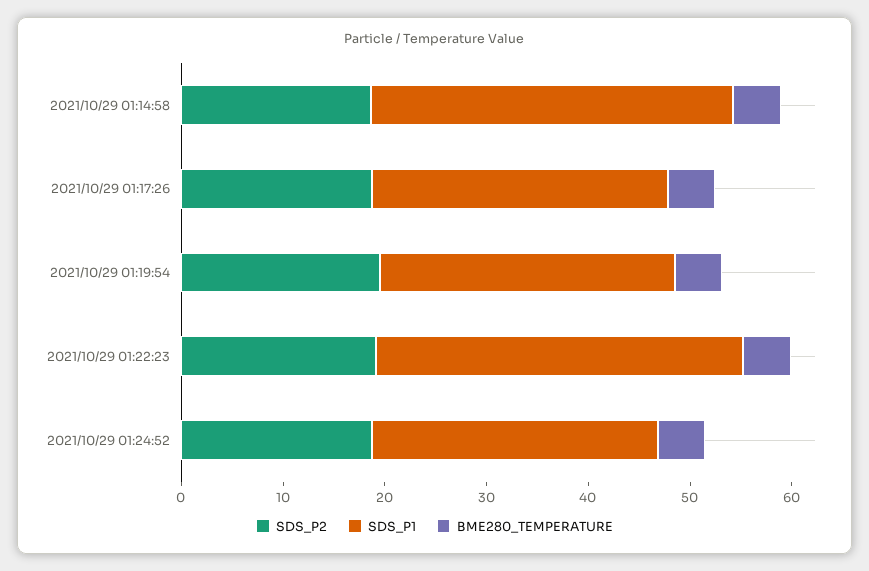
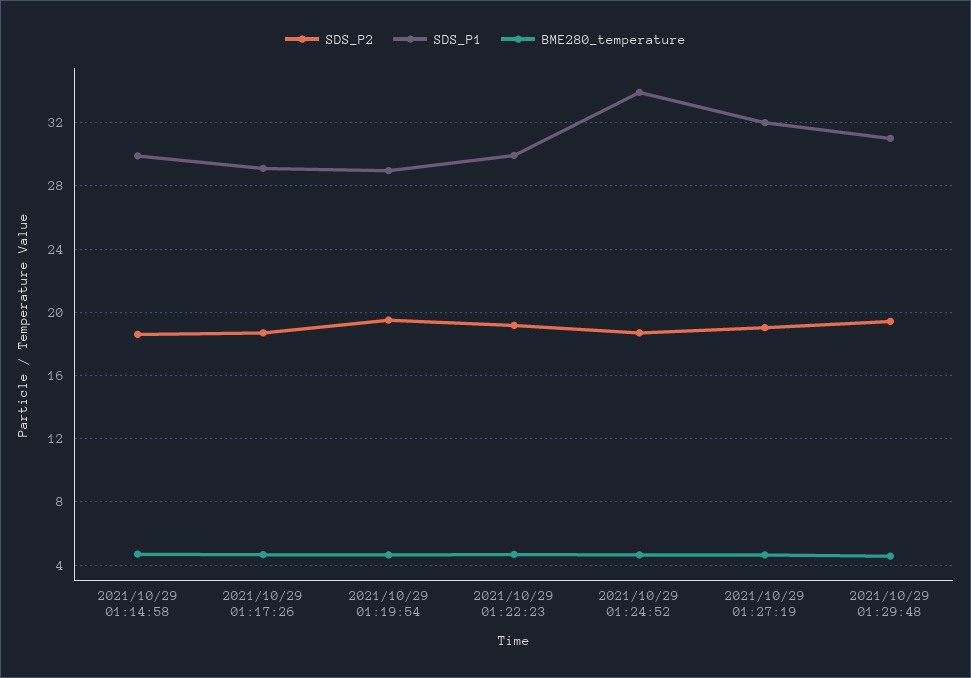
SDS_P1, 2021/10/29 01:14:58: 36 -> 30
SDS_P1, 2021/10/29 01:22:23: 36 -> 30
SDS_P1, 2021/10/29 01:24:52: 28 -> 34
SDS_P2, 2021/10/29 01:27:19: none -> 19
SDS_P1, 2021/10/29 01:27:19: none -> 32
BME280_TEMPERATURE, 2021/10/29 01:27:19: none -> 4.5
SDS_P2, 2021/10/29 01:29:48: none -> 19.5
SDS_P1, 2021/10/29 01:29:48: none -> 31
BME280_TEMPERATURE, 2021/10/29 01:29:48: none -> 4.5

